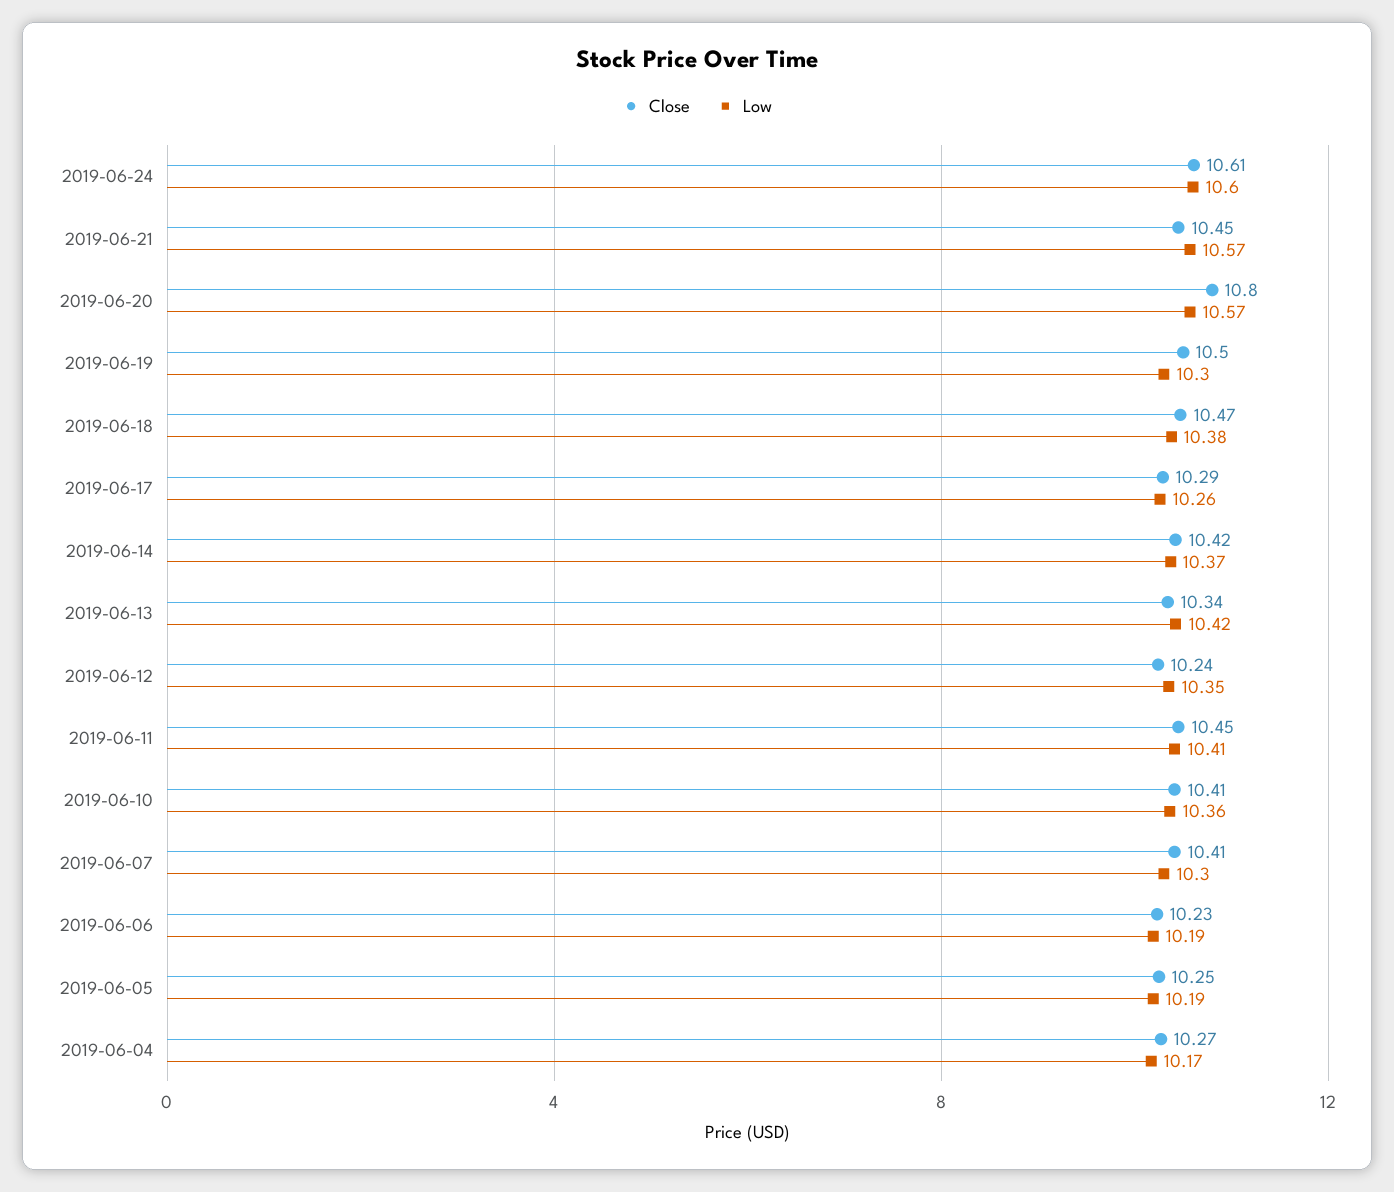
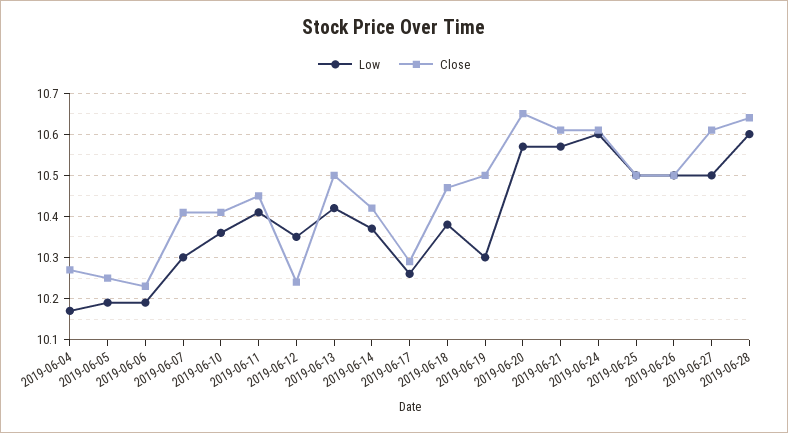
Close, 2019-06-21: 10.45 -> 10.6
Close, 2019-06-20: 10.8 -> 10.65
Close, 2019-06-13: 10.34 -> 10.5
Low, 2019-06-25: none -> 10.5
Close, 2019-06-25: none -> 10.5
Low, 2019-06-26: none -> 10.5
Close, 2019-06-26: none -> 10.5
Low, 2019-06-27: none -> 10.5
Close, 2019-06-27: none -> 10.6
Low, 2019-06-28: none -> 10.6
Close, 2019-06-28: none -> 10.65

